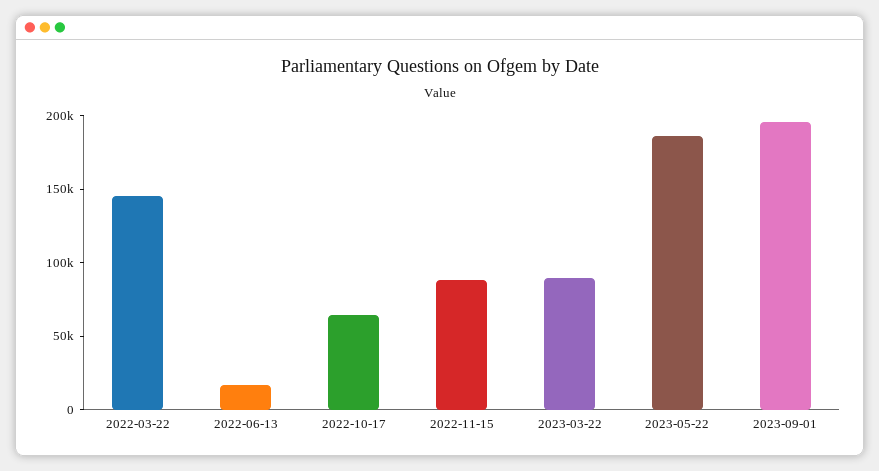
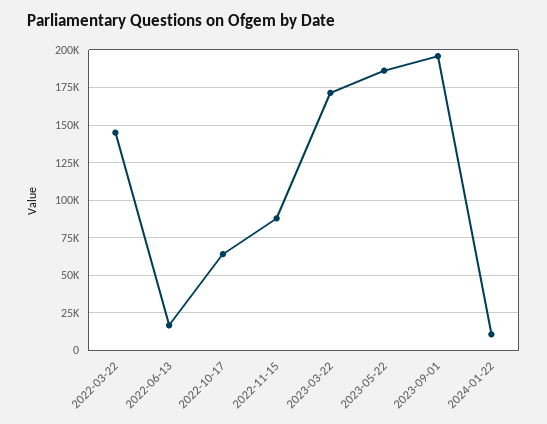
2023-03-22: 90000 -> 170000
2024-01-22: none -> 10000

